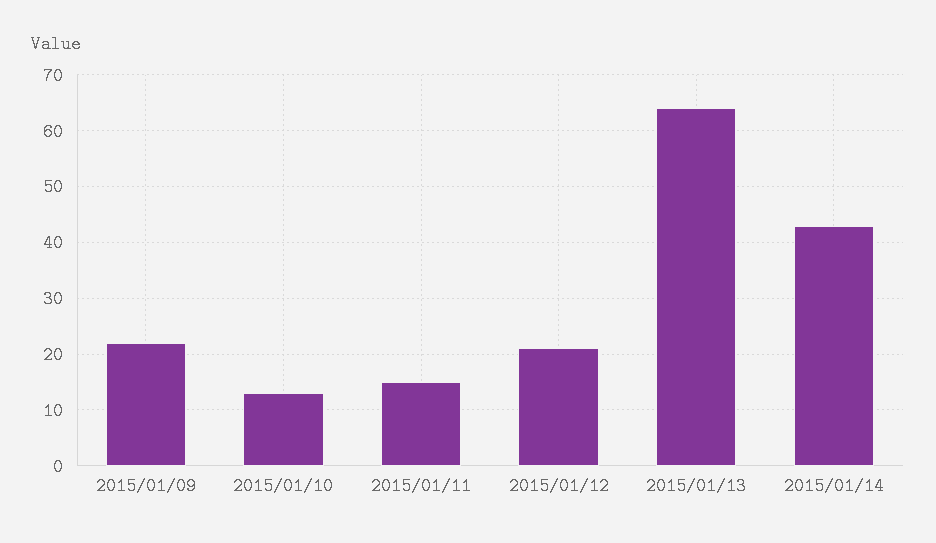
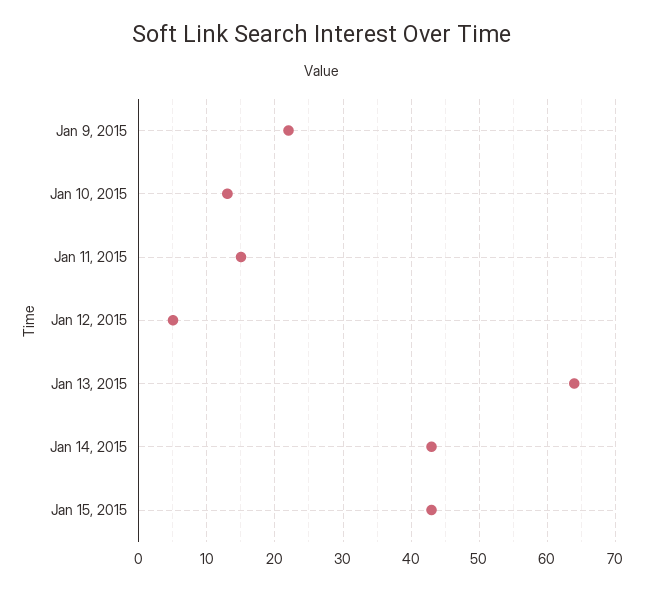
2015/01/12: 20 -> 5
Jan 15, 2015: none -> 43

